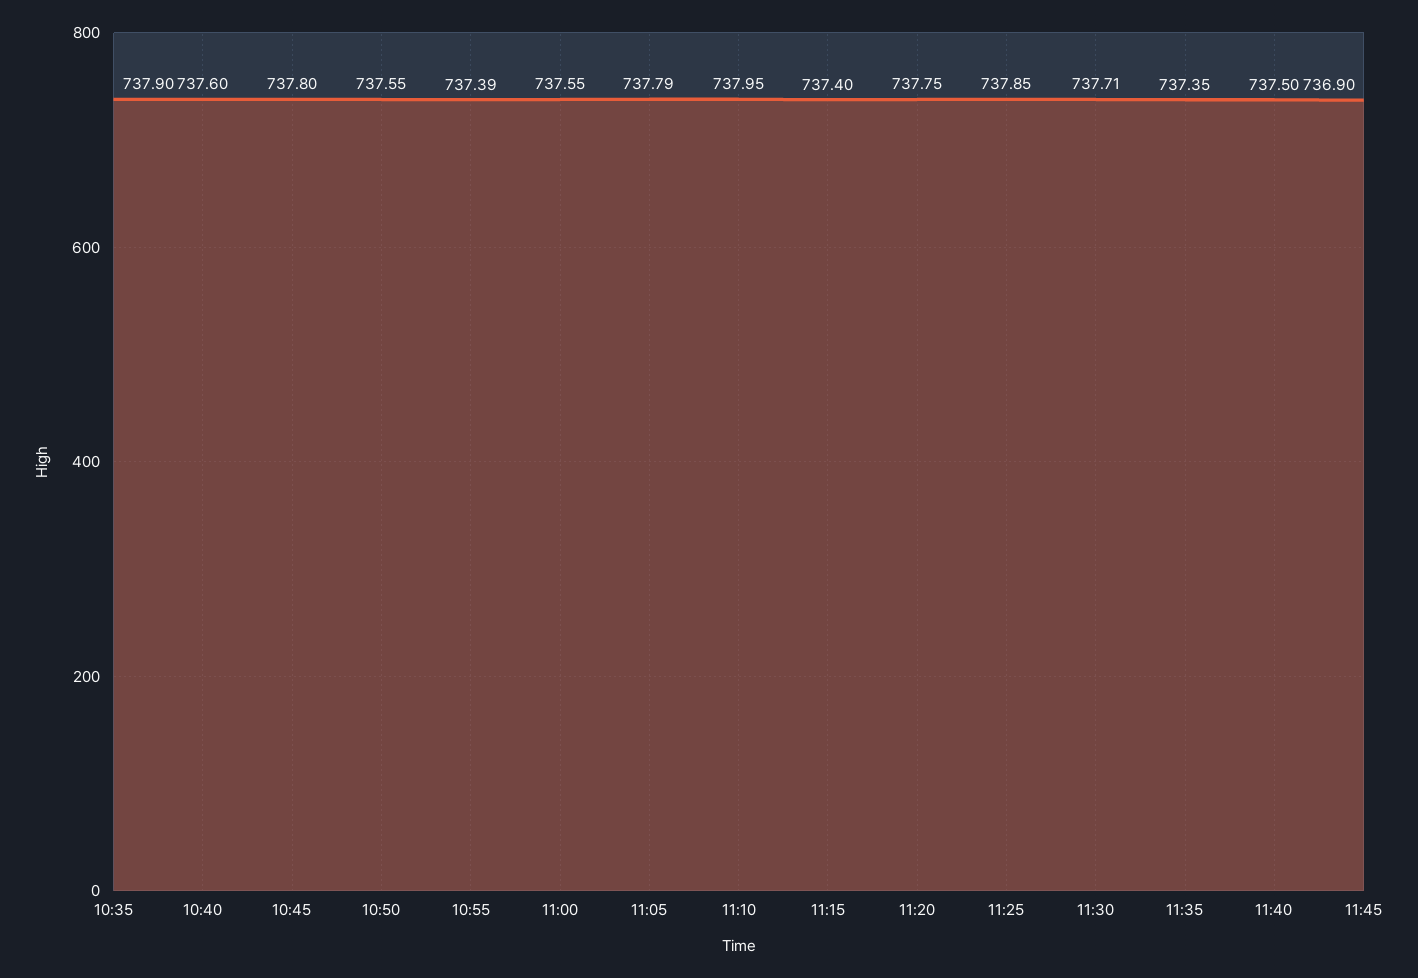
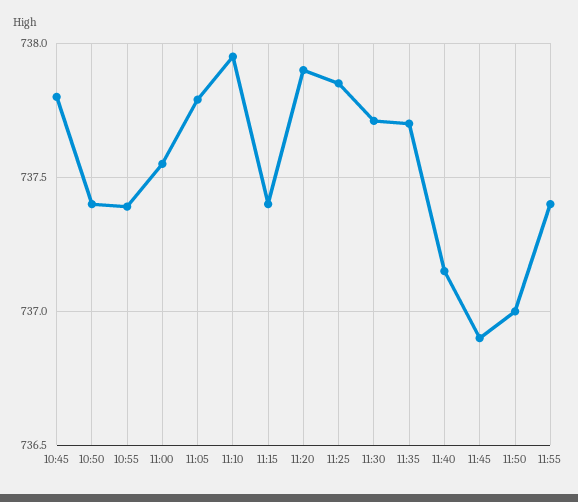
10:35: 737.9 -> none
10:40: 737.6 -> none
10:50: 737.55 -> 737.4
11:20: 737.75 -> 737.9
11:35: 737.35 -> 737.7
11:40: 737.5 -> 737.15
11:50: none -> 737
11:55: none -> 737.4

